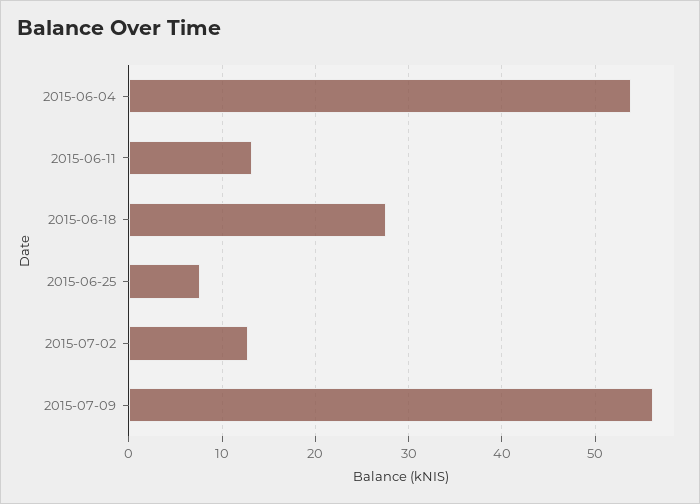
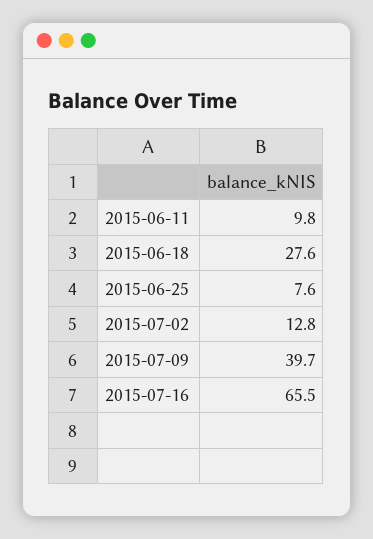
2015-06-04: 54 -> none
2015-06-11: 13 -> 9.8
2015-07-09: 56 -> 39.7
2015-07-16: none -> 65.5

